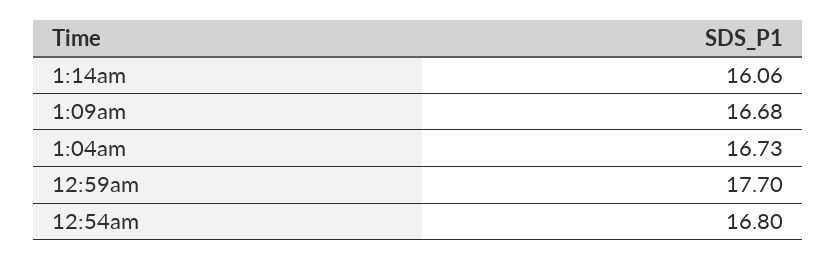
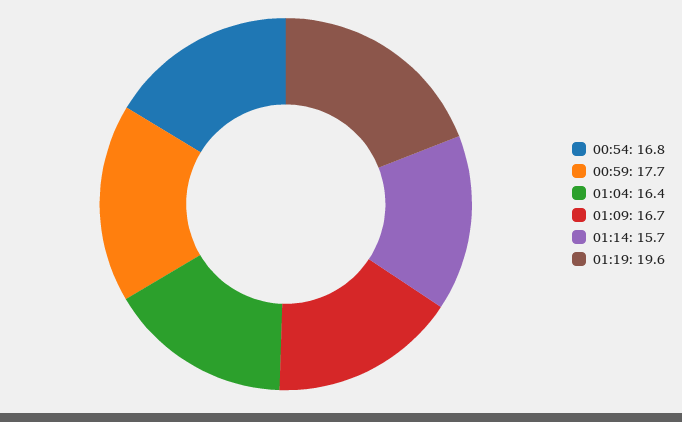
1:14am: 16.06 -> 15.7
1:04am: 16.73 -> 16.4
01:19: none -> 19.6

